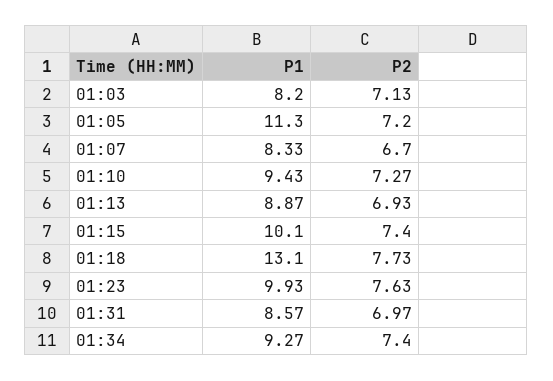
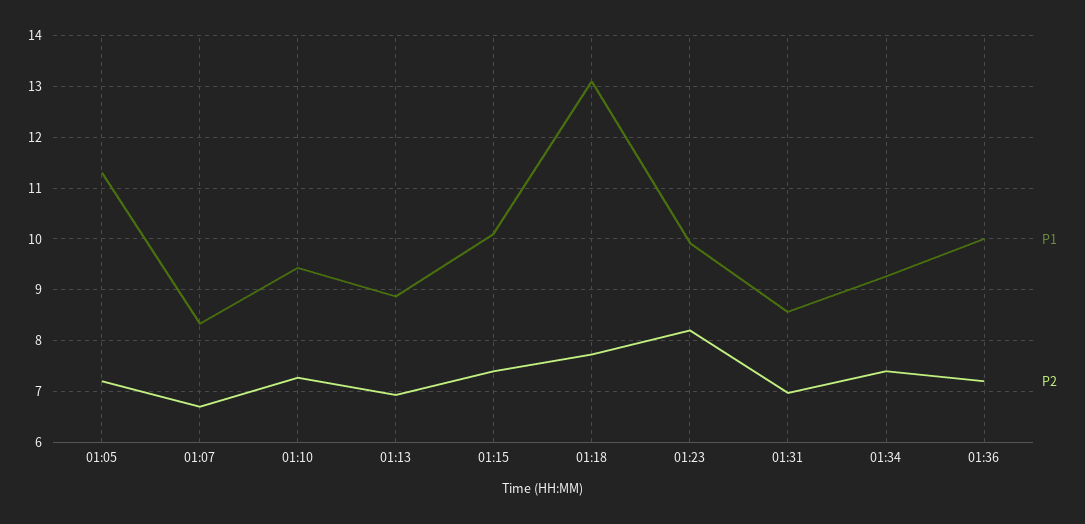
P1, 01:03: 8.2 -> none
P2, 01:03: 7.13 -> none
P2, 01:23: 7.63 -> 8.2
P1, 01:36: none -> 10
P2, 01:36: none -> 7.2

